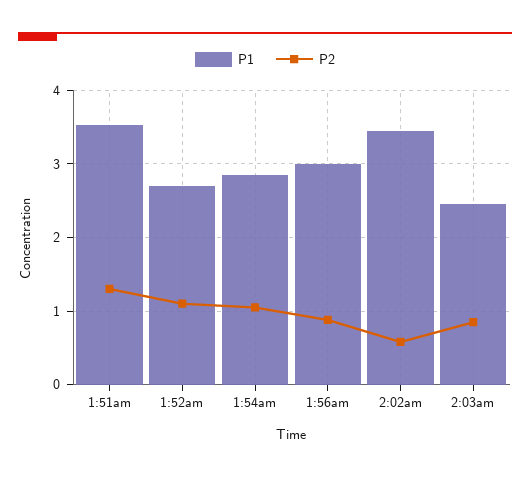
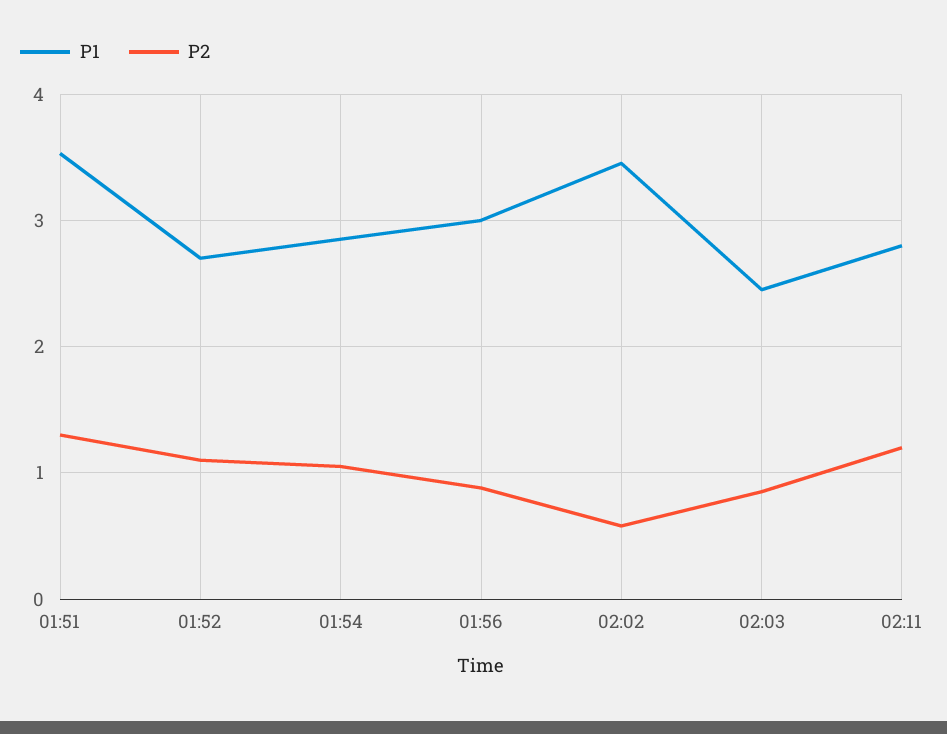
P1, 02:11: none -> 2.8
P2, 02:11: none -> 1.2

